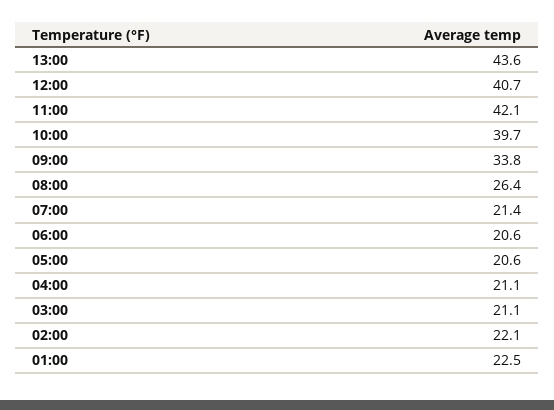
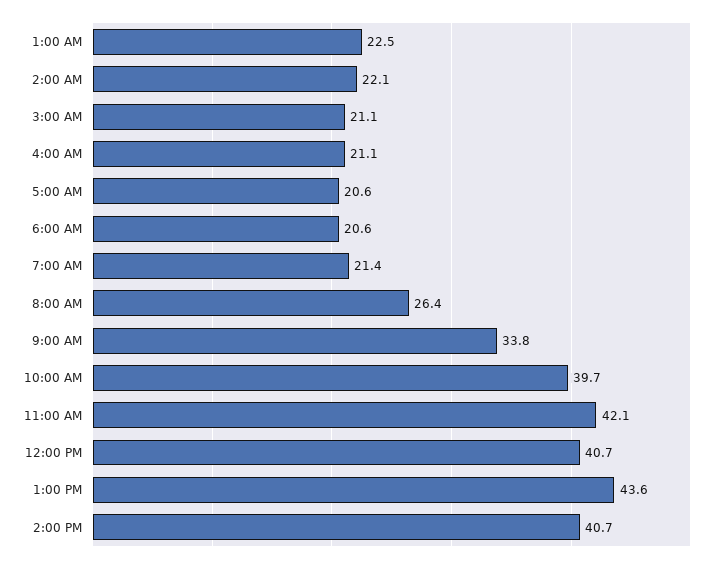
2:00 PM: none -> 40.7

